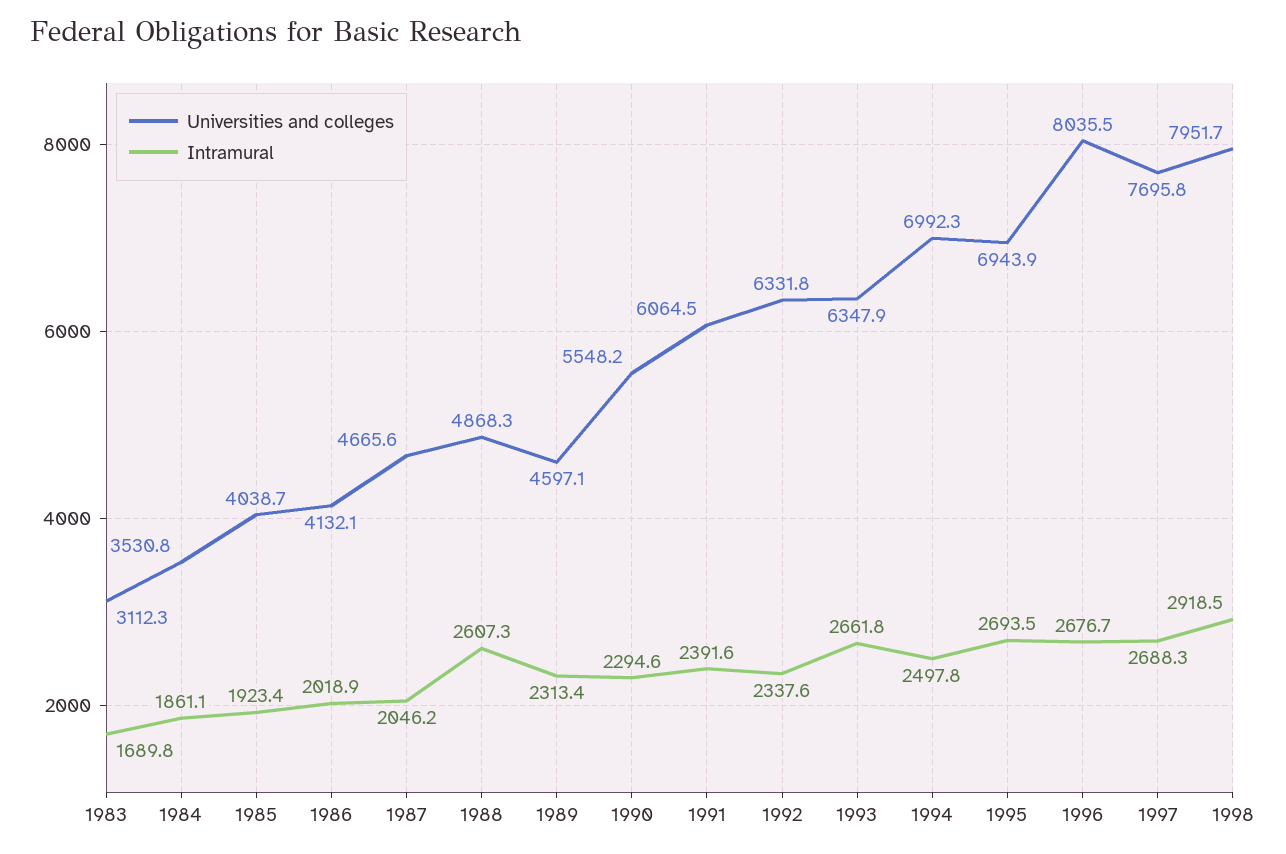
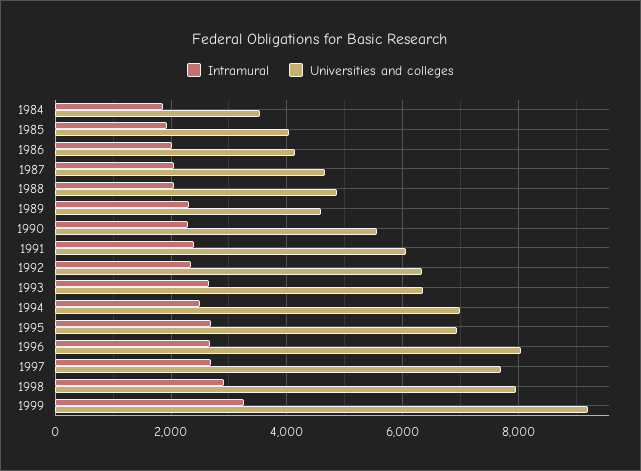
Universities and colleges, 1983: 3112.3 -> none
Intramural, 1983: 1689.8 -> none
Intramural, 1988: 2607.3 -> 2000
Intramural, 1999: none -> 3200
Universities and colleges, 1999: none -> 9200

